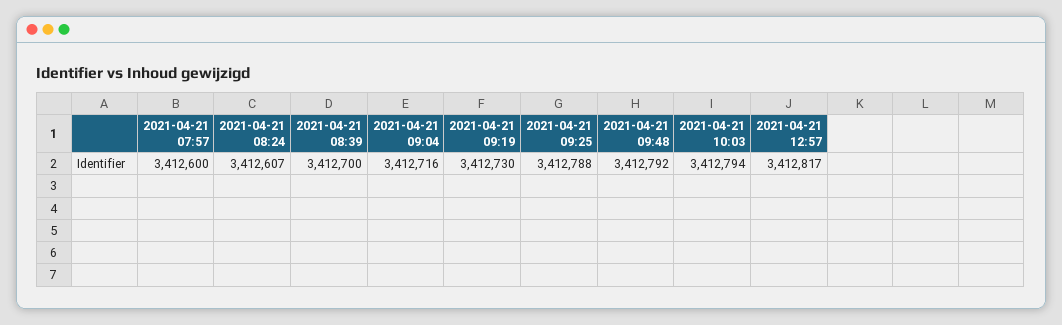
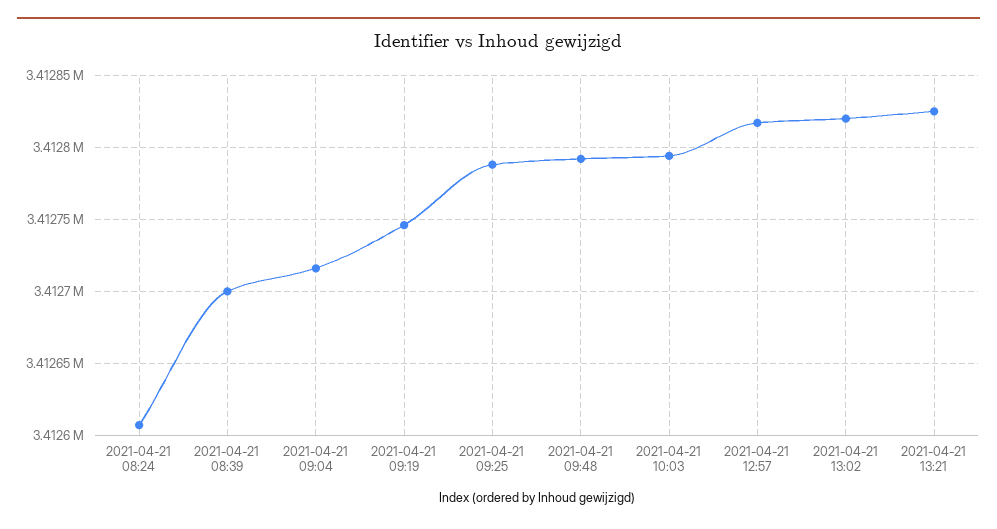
2021-04-21 07:57: 3412600 -> none
2021-04-21 09:19: 3412730 -> 3412745
2021-04-21 13:02: none -> 3412820
2021-04-21 13:21: none -> 3412825

